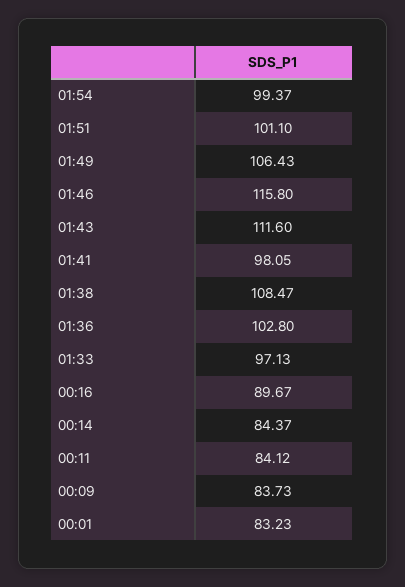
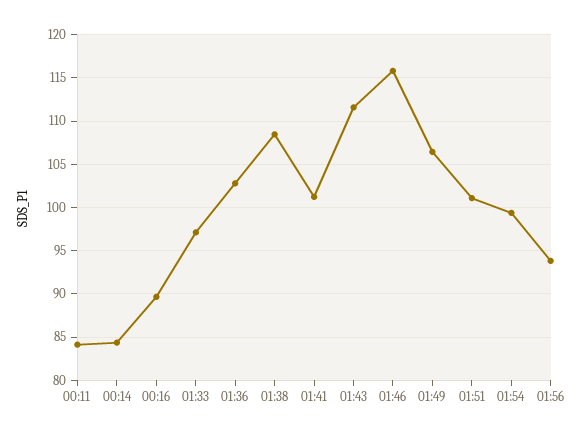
01:41: 98.05 -> 101
00:09: 83.73 -> none
00:01: 83.23 -> none
01:56: none -> 94

